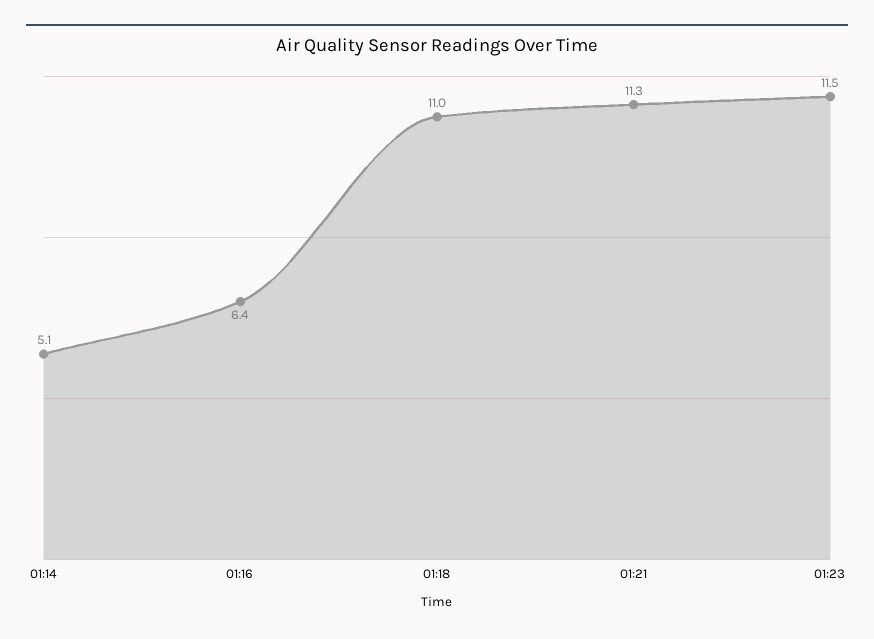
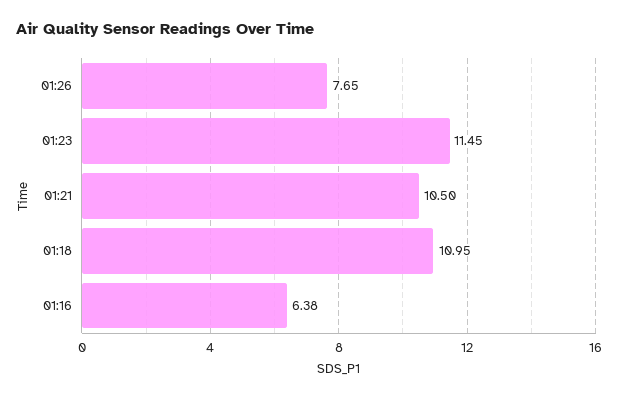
01:14: 5.1 -> none
01:21: 11.3 -> 10.5
01:26: none -> 7.65

